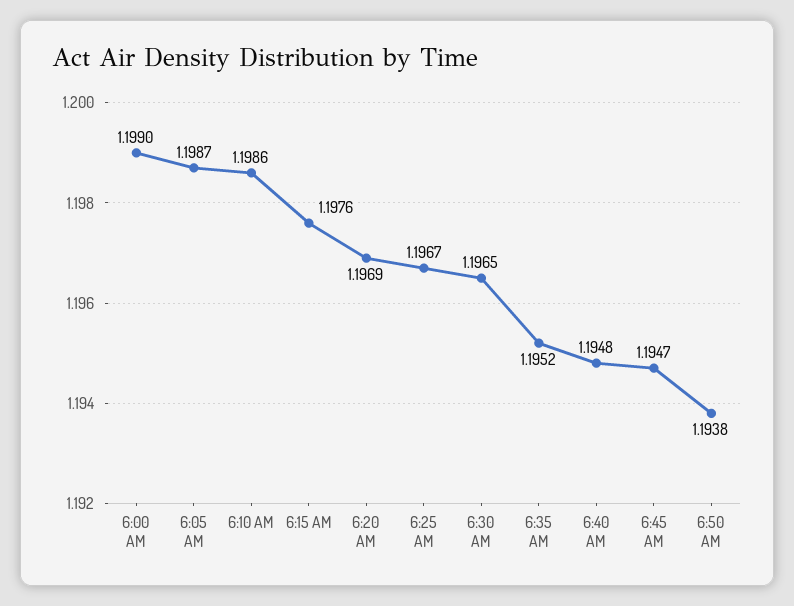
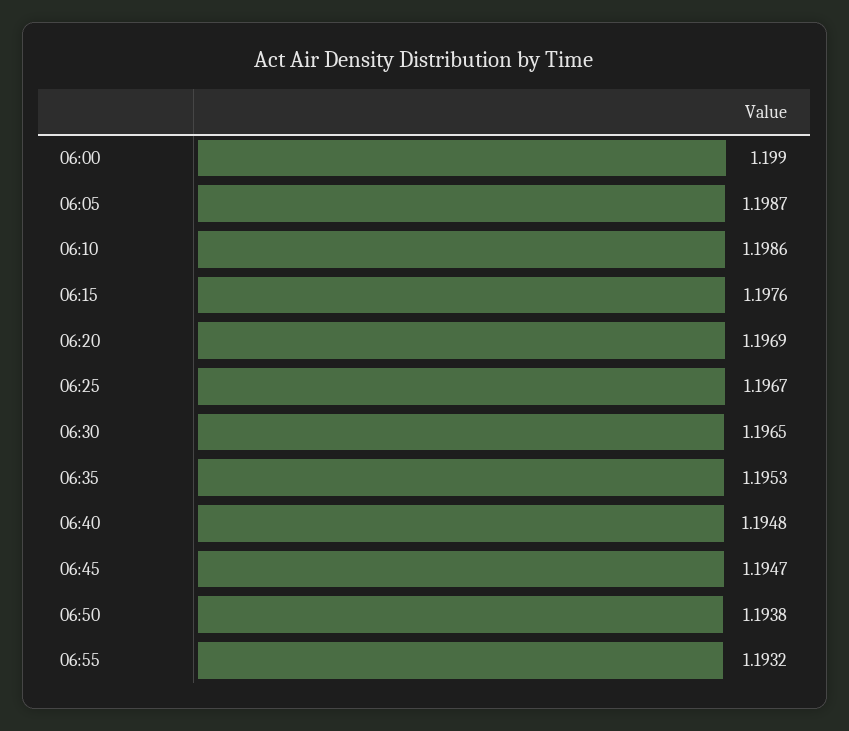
6:35 AM: 1.1952 -> 1.1953
06:55: none -> 1.1932

